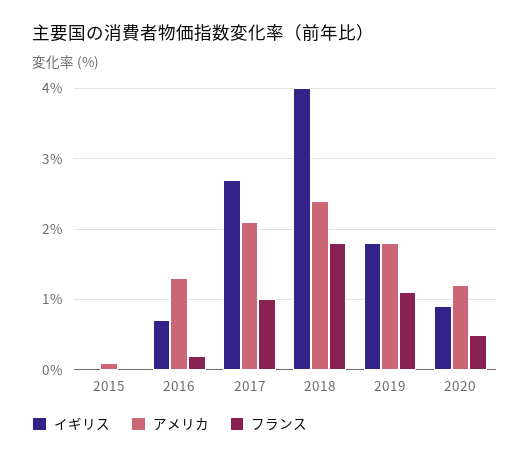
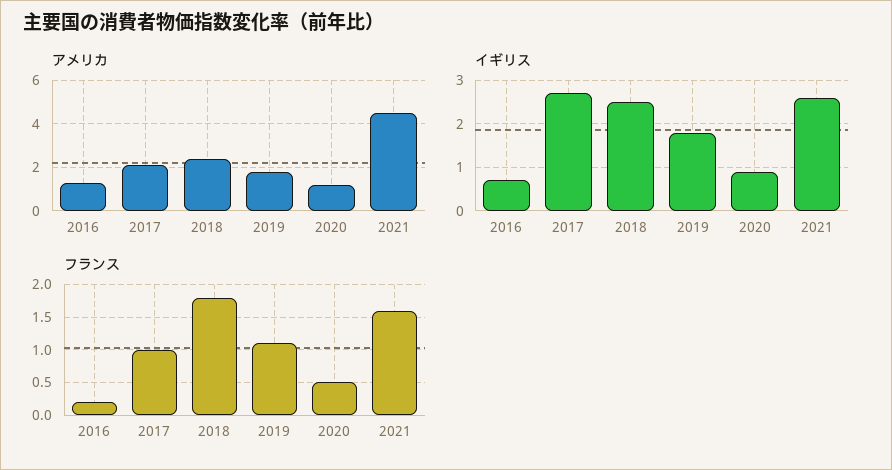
イギリス, 2015: 0 -> none
アメリカ, 2015: 0.1 -> none
フランス, 2015: 0 -> none
イギリス, 2018: 4 -> 2.5
アメリカ, 2021: none -> 4.5
イギリス, 2021: none -> 2.5
フランス, 2021: none -> 1.6

